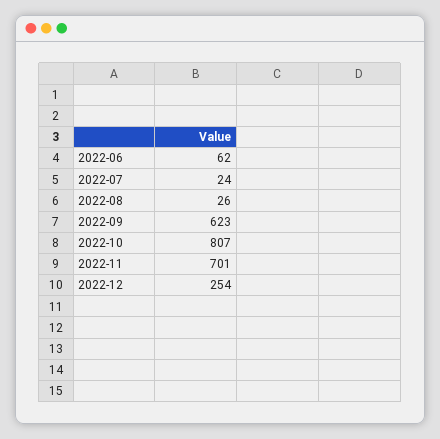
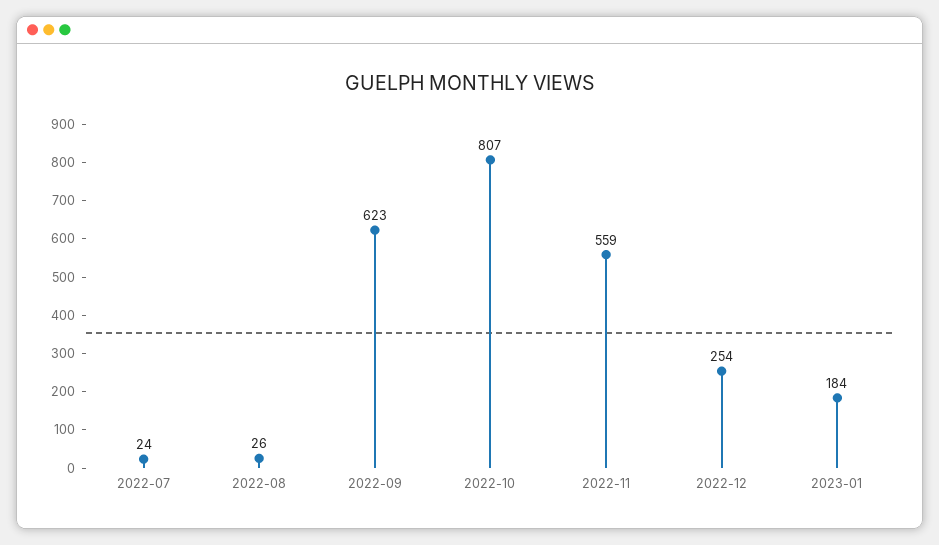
2022-06: 62 -> none
2022-11: 701 -> 559
2023-01: none -> 184

